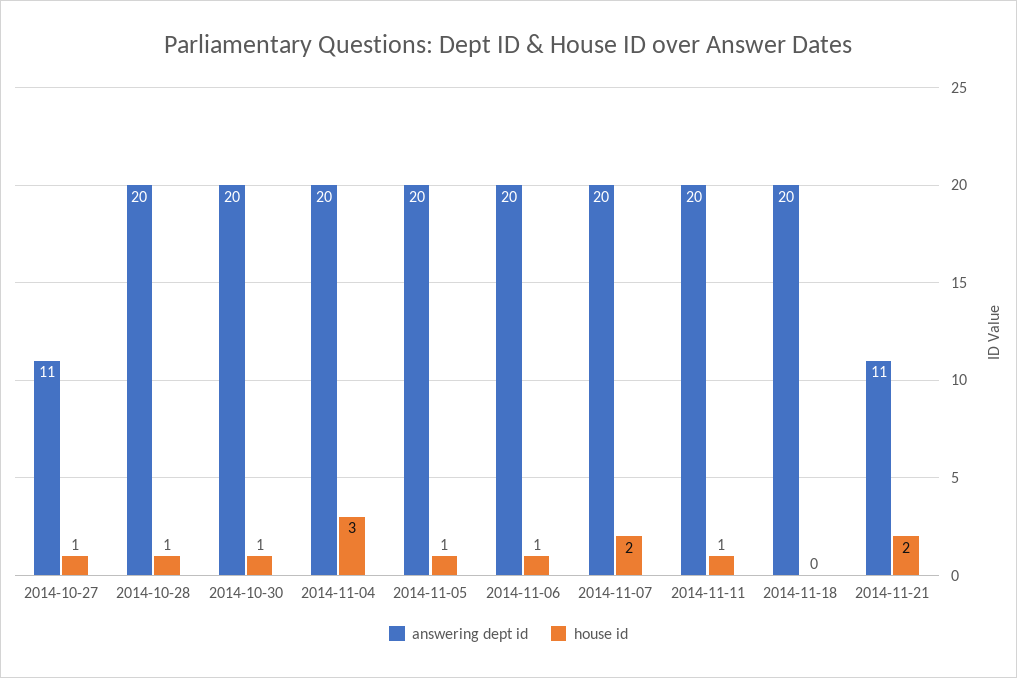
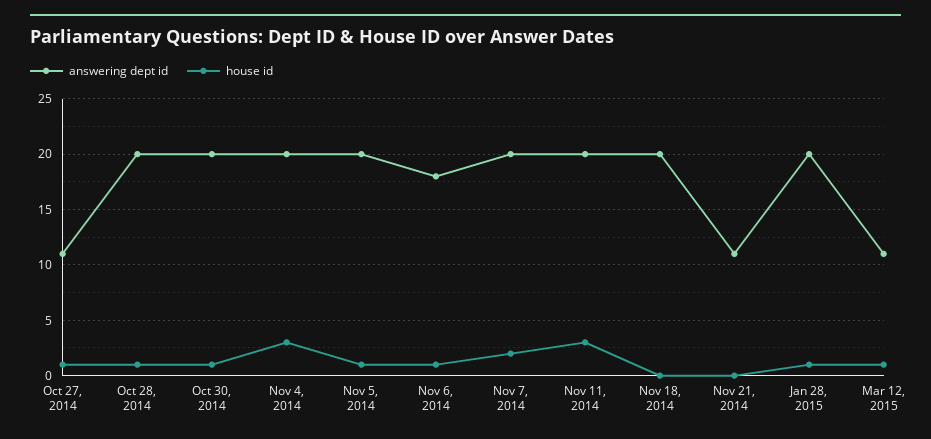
answering dept id, 2014-11-06: 20 -> 18
house id, 2014-11-11: 1 -> 3
house id, 2014-11-21: 2 -> 0
answering dept id, Jan 28, 2015: none -> 20
house id, Jan 28, 2015: none -> 1
answering dept id, Mar 12, 2015: none -> 11
house id, Mar 12, 2015: none -> 1

